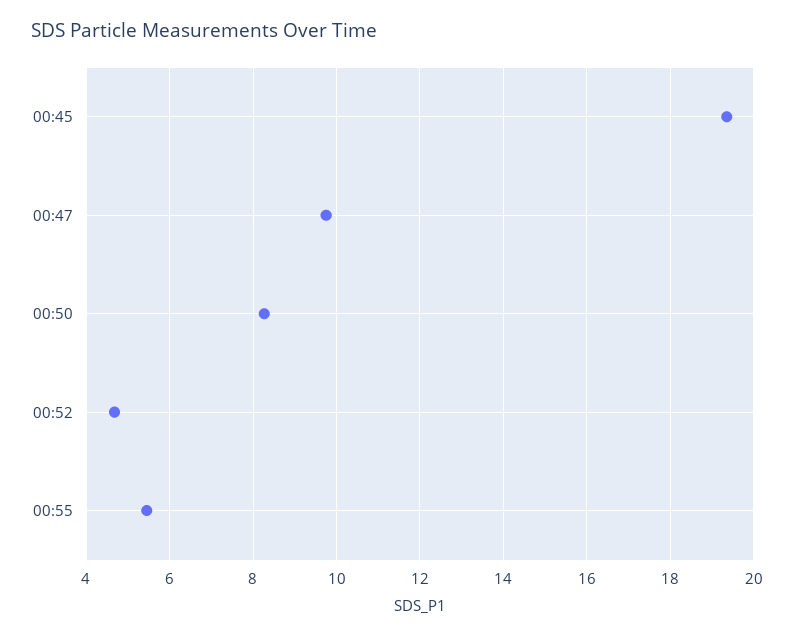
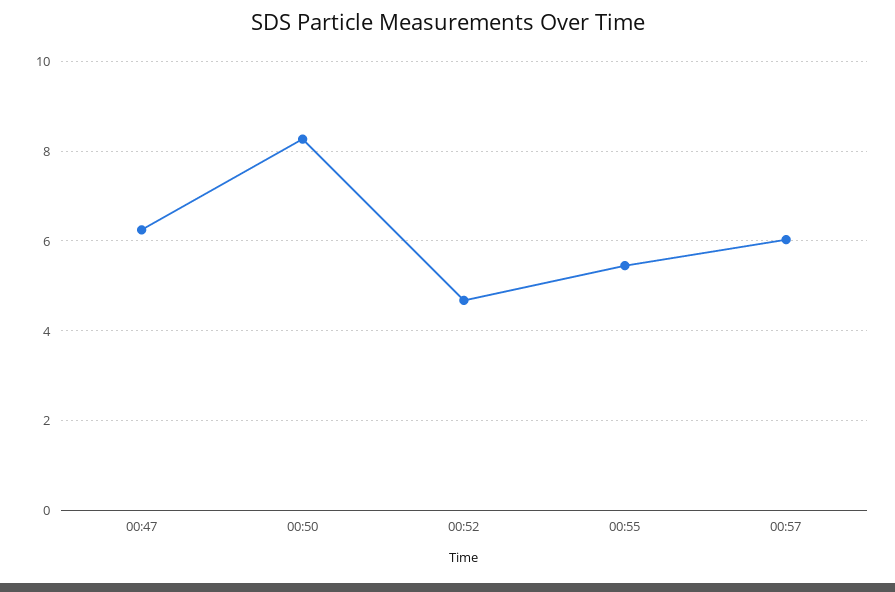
00:45: 19.4 -> none
00:47: 9.8 -> 6.2
00:57: none -> 6

